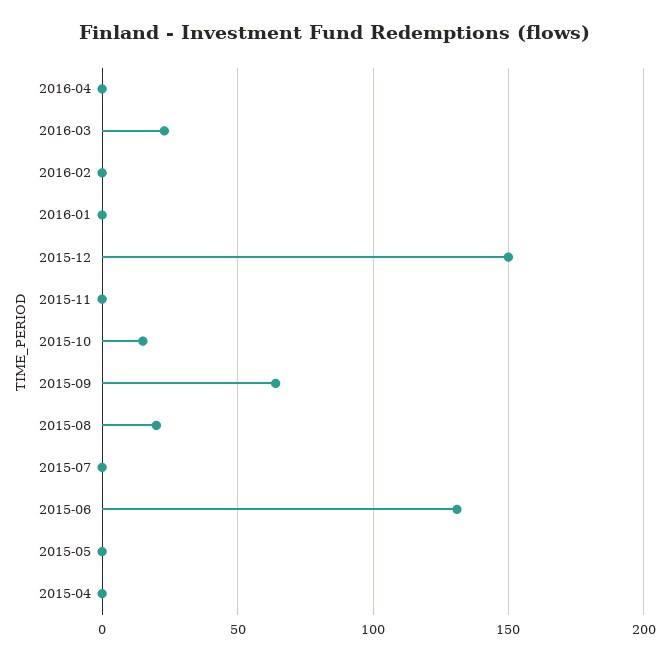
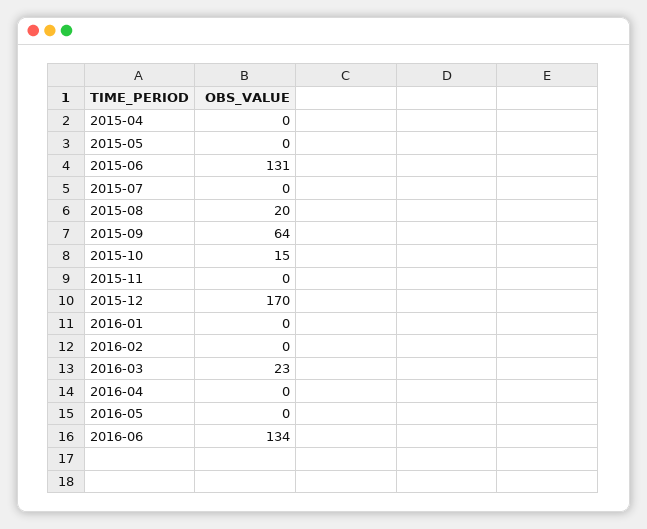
2015-12: 150 -> 170
2016-05: none -> 0
2016-06: none -> 134

